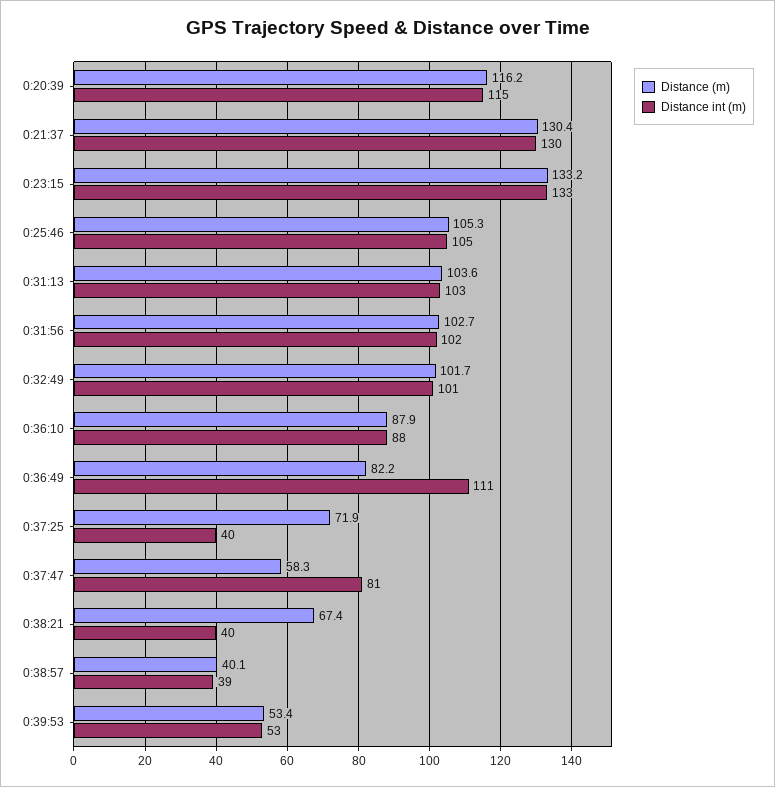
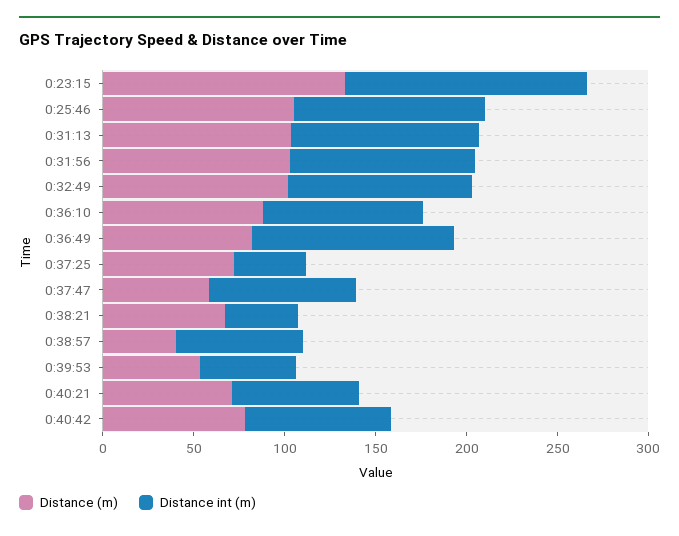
Distance (m), 0:20:39: 116.2 -> none
Distance int (m), 0:20:39: 115 -> none
Distance (m), 0:21:37: 130.4 -> none
Distance int (m), 0:21:37: 130 -> none
Distance int (m), 0:38:57: 39 -> 70
Distance (m), 0:40:21: none -> 70
Distance int (m), 0:40:21: none -> 70
Distance (m), 0:40:42: none -> 80
Distance int (m), 0:40:42: none -> 80

